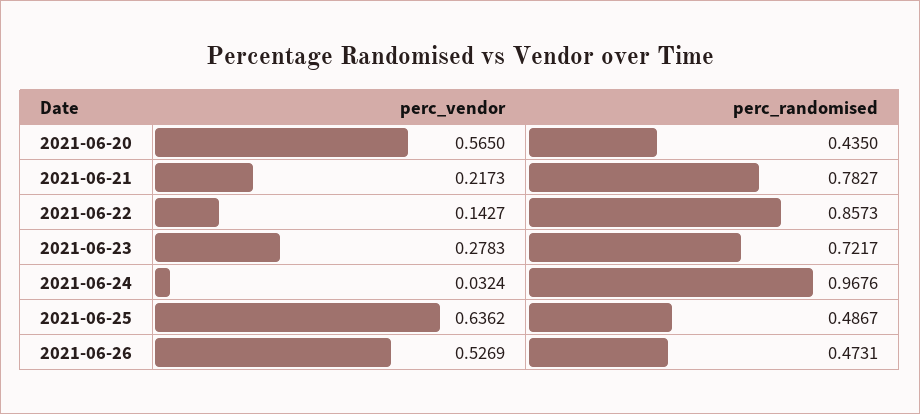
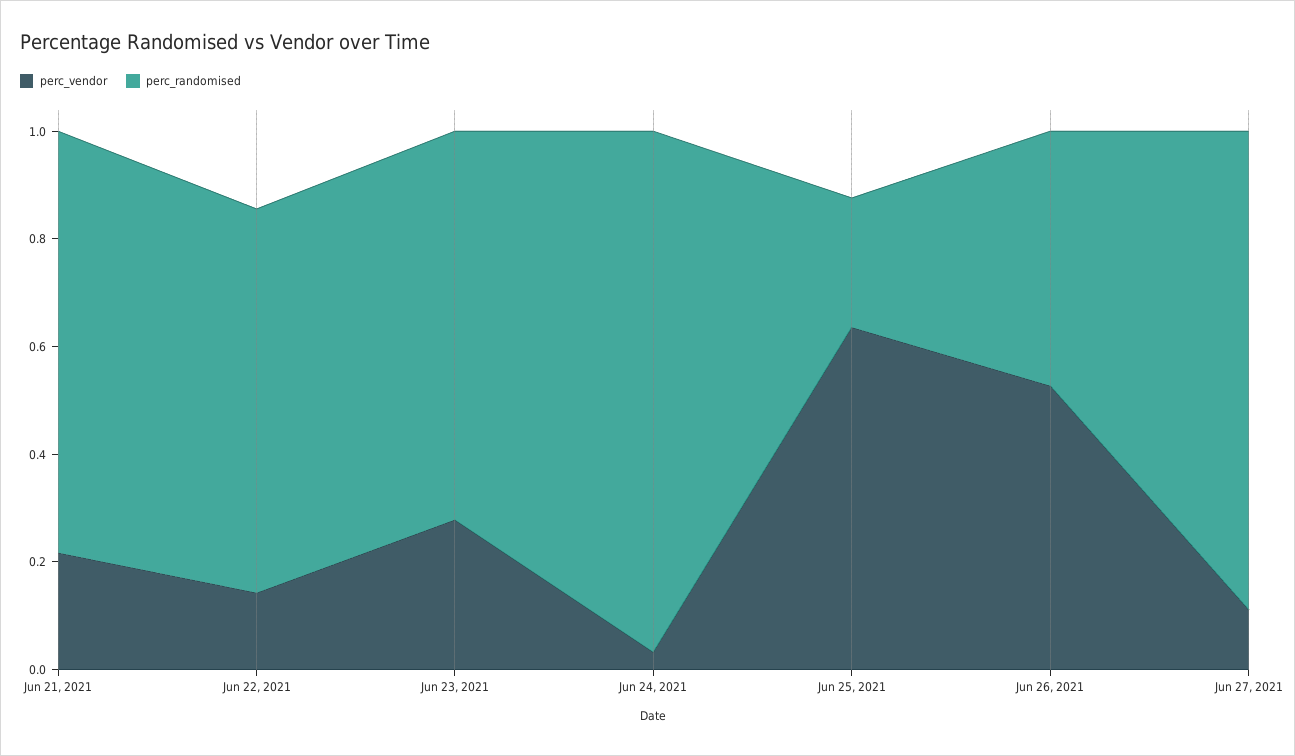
perc_vendor, 2021-06-20: 0.565 -> none
perc_randomised, 2021-06-20: 0.435 -> none
perc_randomised, 2021-06-22: 0.8573 -> 0.7
perc_randomised, 2021-06-25: 0.4867 -> 0.25
perc_vendor, Jun 27, 2021: none -> 0.1
perc_randomised, Jun 27, 2021: none -> 0.9

